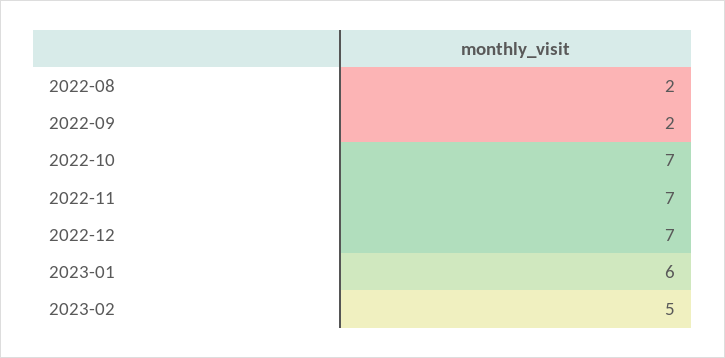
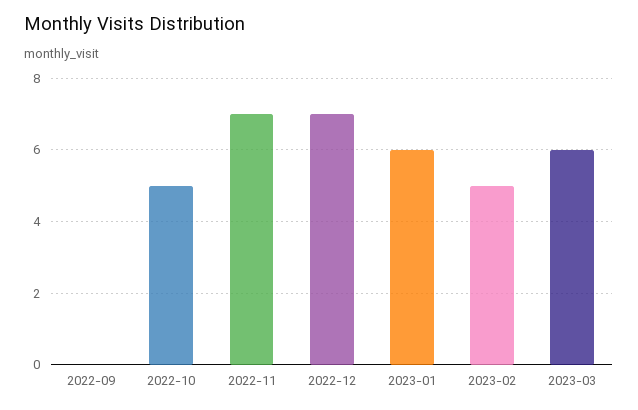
2022-08: 2 -> none
2022-09: 2 -> 0
2022-10: 7 -> 5
2023-03: none -> 6

